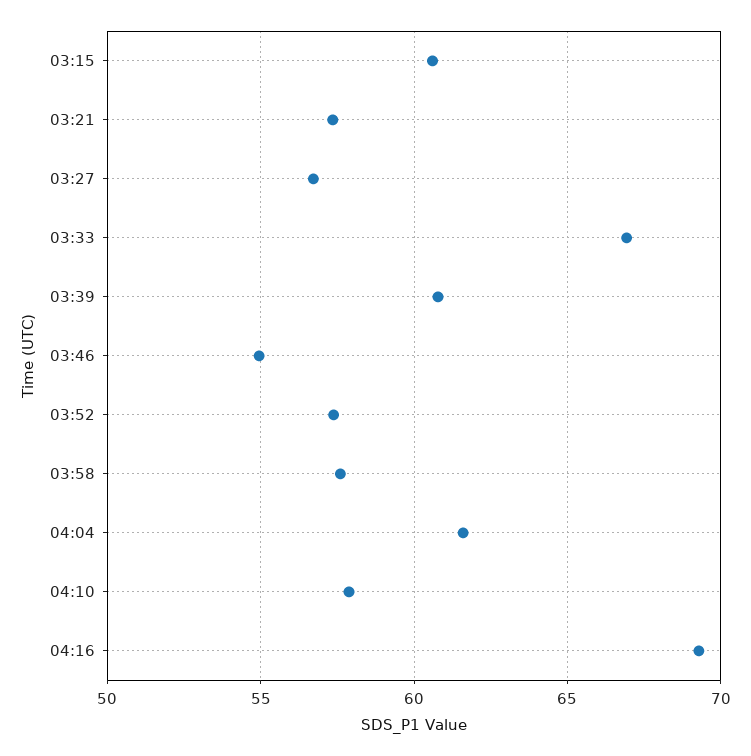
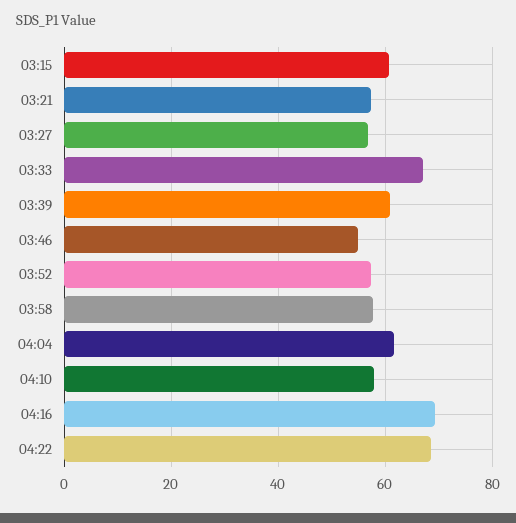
04:22: none -> 68

